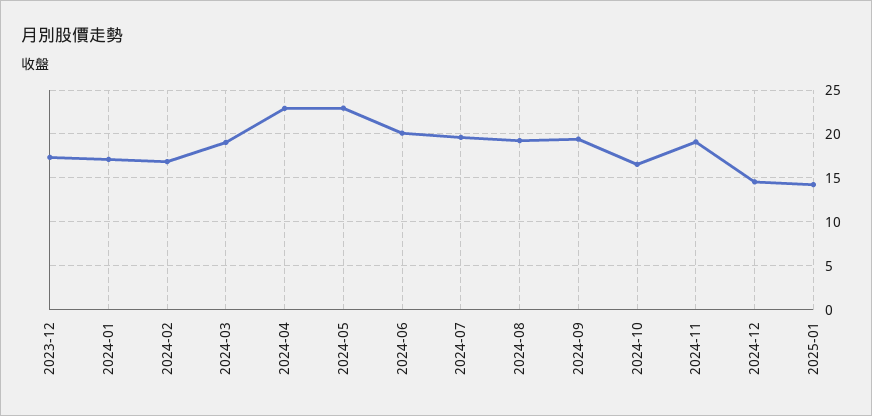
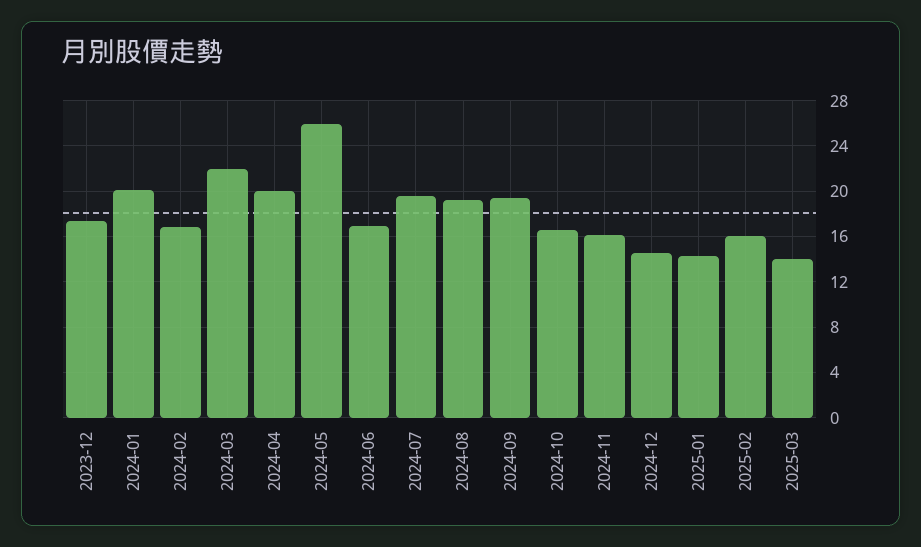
2024-01: 17 -> 20
2024-03: 19 -> 22
2024-04: 23 -> 20
2024-05: 23 -> 26
2024-06: 20 -> 17
2024-11: 19 -> 16
2025-02: none -> 16
2025-03: none -> 14

